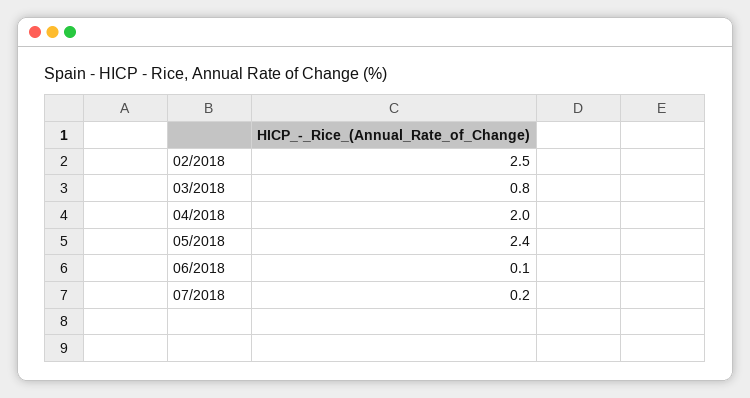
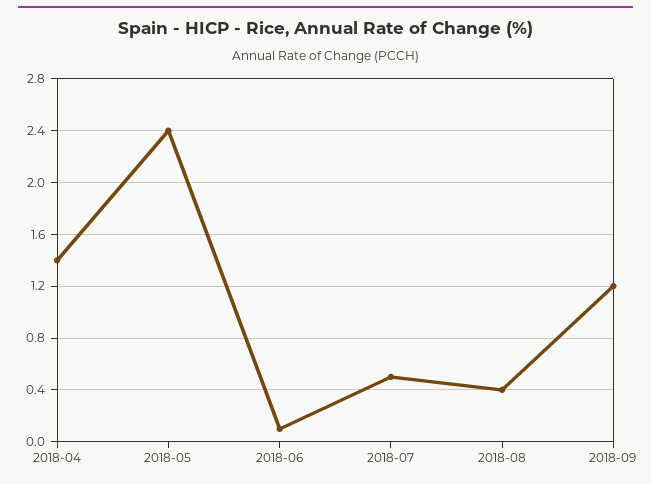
02/2018: 2.5 -> none
03/2018: 0.8 -> none
04/2018: 2 -> 1.4
07/2018: 0.2 -> 0.5
2018-08: none -> 0.4
2018-09: none -> 1.2

